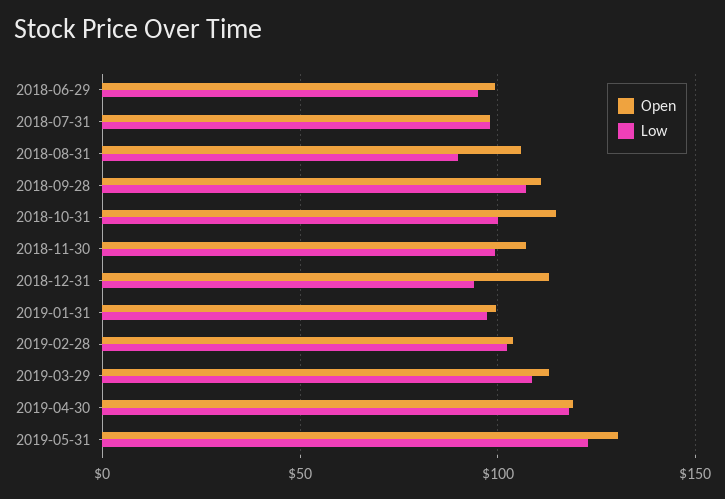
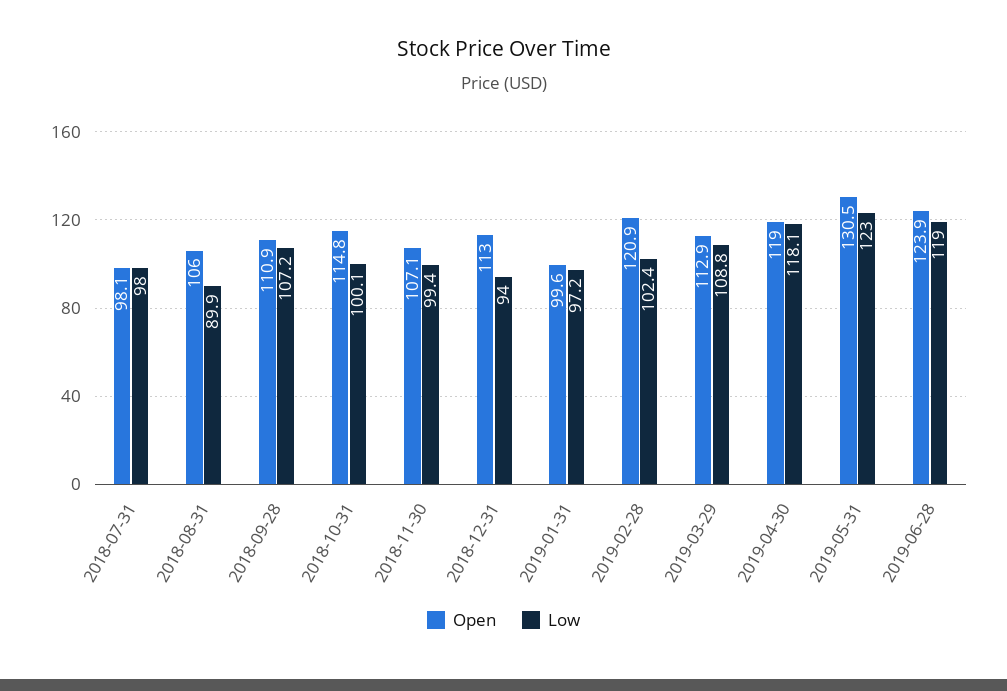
Open, 2018-06-29: 100 -> none
Low, 2018-06-29: 95 -> none
Open, 2019-02-28: 105 -> 120.9
Open, 2019-06-28: none -> 123.9
Low, 2019-06-28: none -> 119

